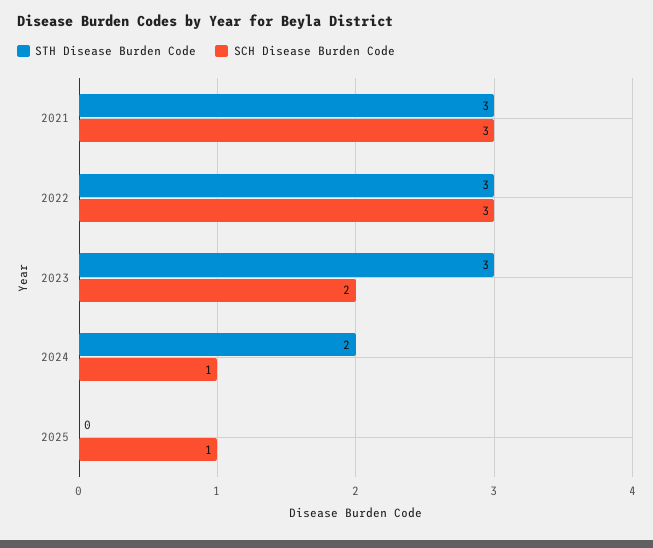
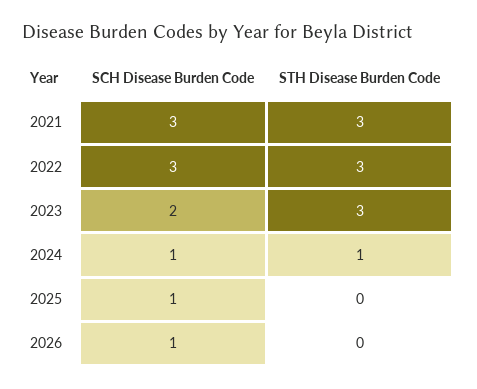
STH Disease Burden Code, 2024: 2 -> 1
SCH Disease Burden Code, 2026: none -> 1
STH Disease Burden Code, 2026: none -> 0

